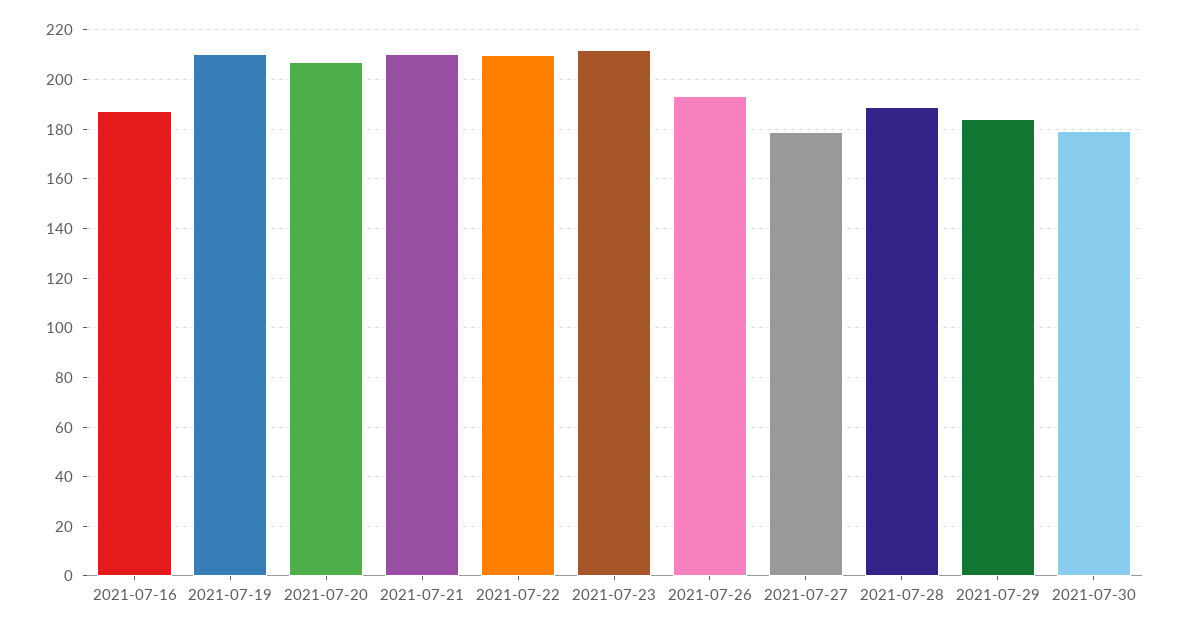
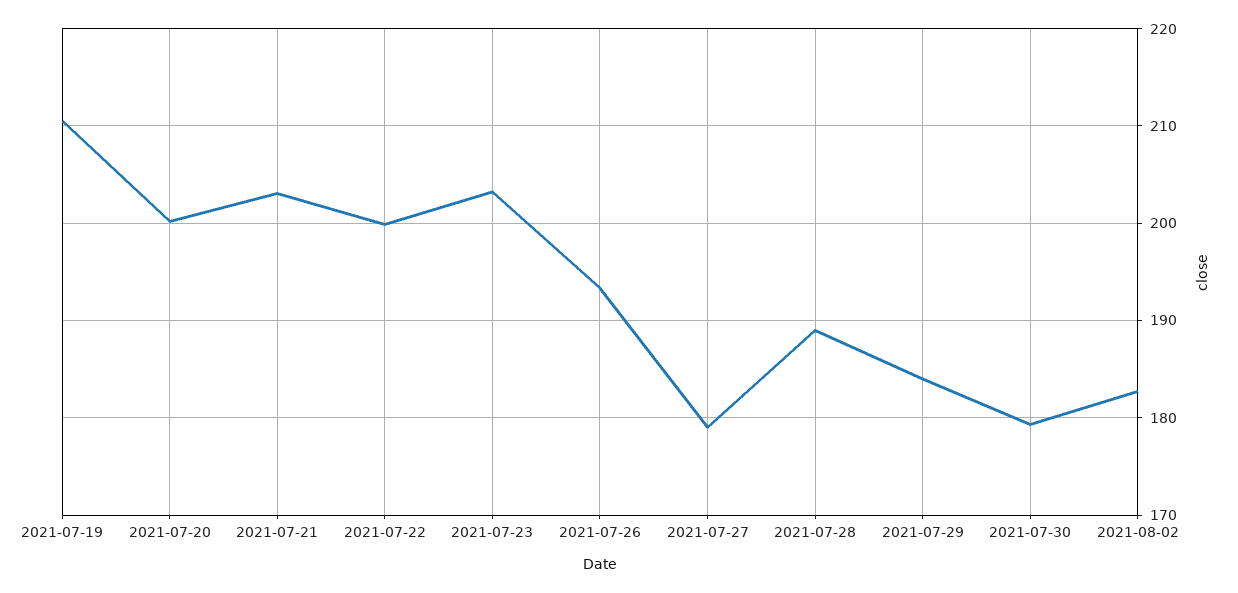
2021-07-16: 187.5 -> none
2021-07-20: 207.5 -> 200
2021-07-21: 210 -> 203
2021-07-22: 210 -> 200
2021-07-23: 212.5 -> 203
2021-08-02: none -> 183

